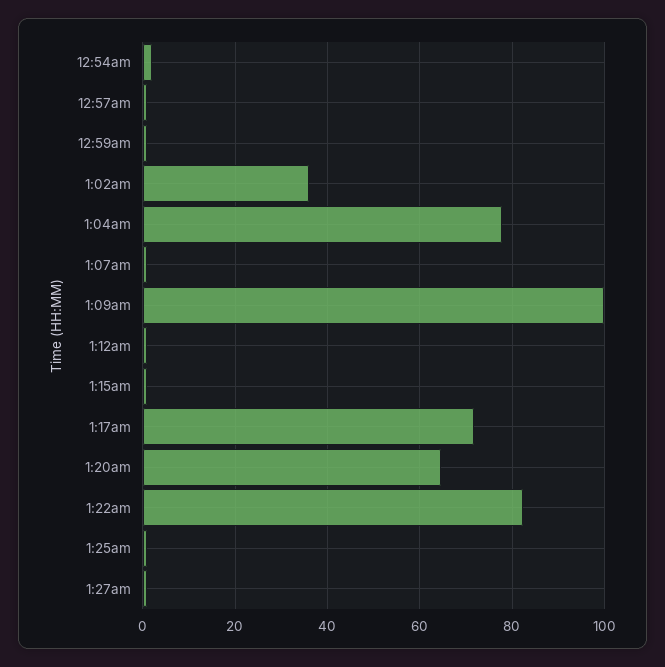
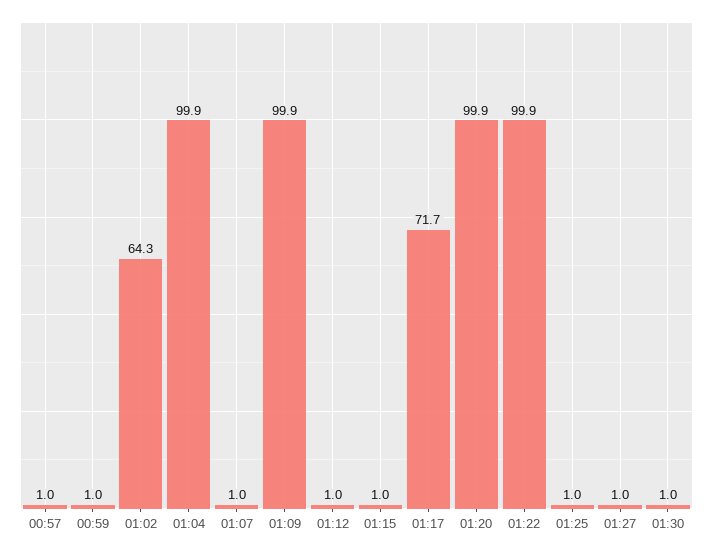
12:54am: 2 -> none
1:02am: 36 -> 64.3
1:04am: 78 -> 99.9
1:20am: 64 -> 99.9
1:22am: 82 -> 99.9
01:30: none -> 1

